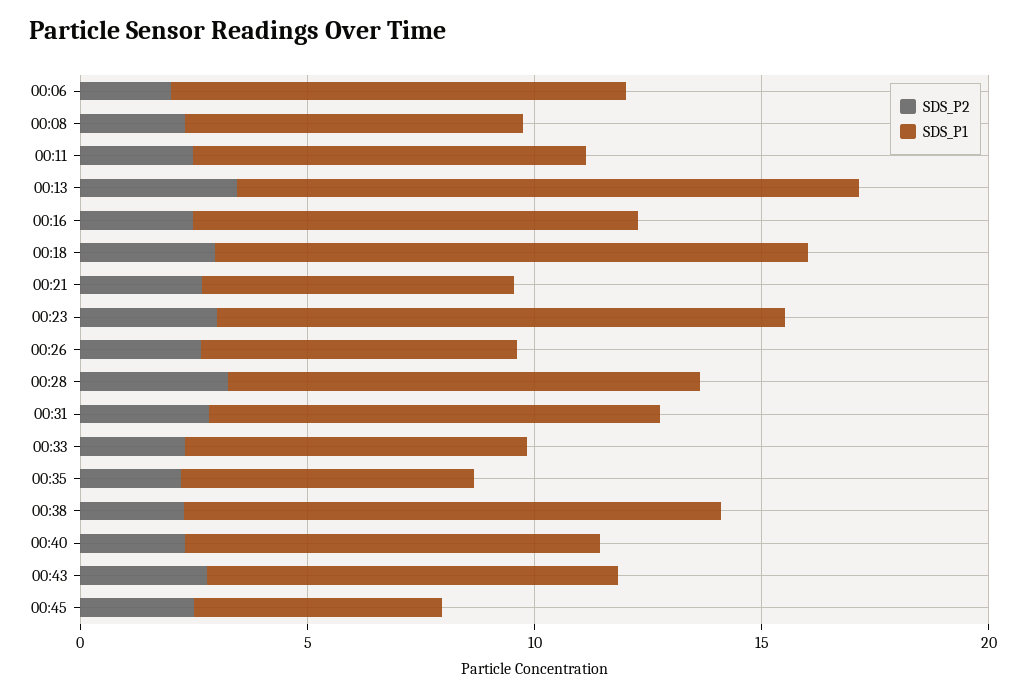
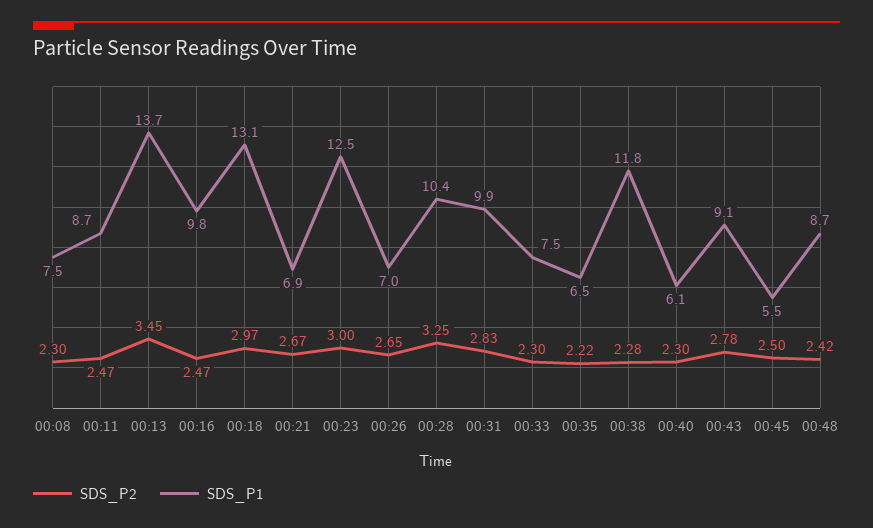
SDS_P2, 00:06: 2 -> none
SDS_P1, 00:06: 10 -> none
SDS_P1, 00:40: 9 -> 6.1
SDS_P2, 00:48: none -> 2.42
SDS_P1, 00:48: none -> 8.7

